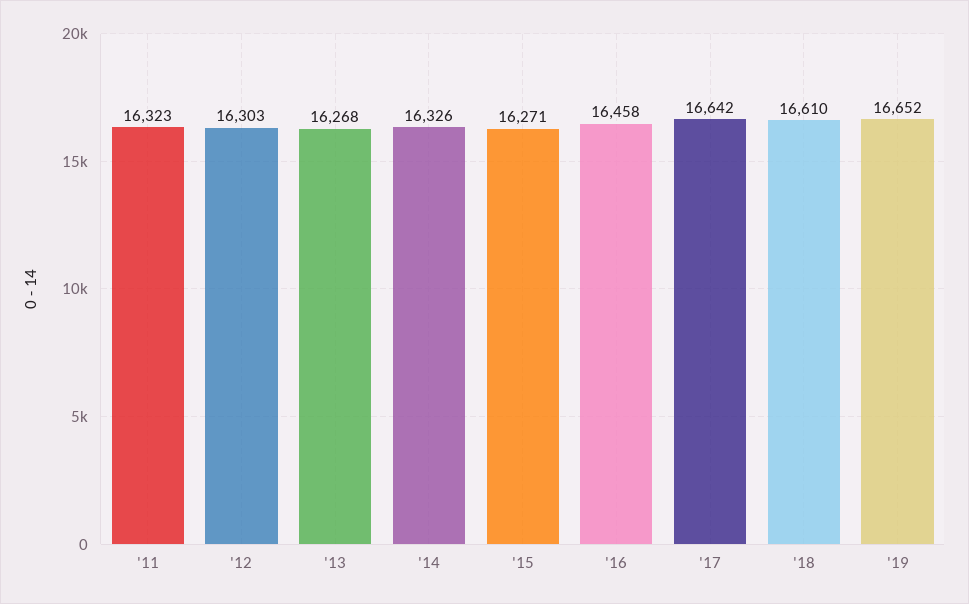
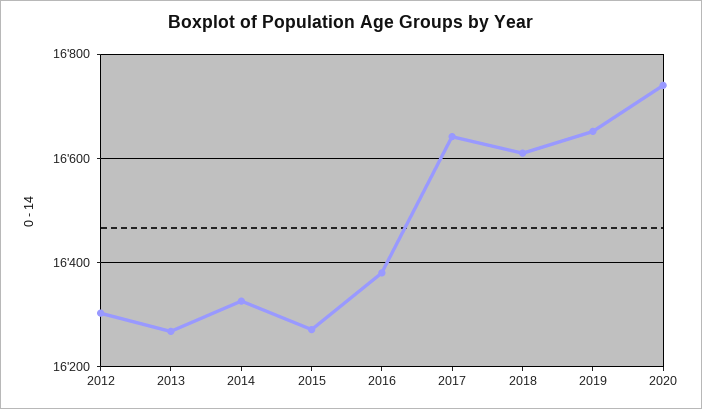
'11: 16323 -> none
'16: 16458 -> 16380
2020: none -> 16740

